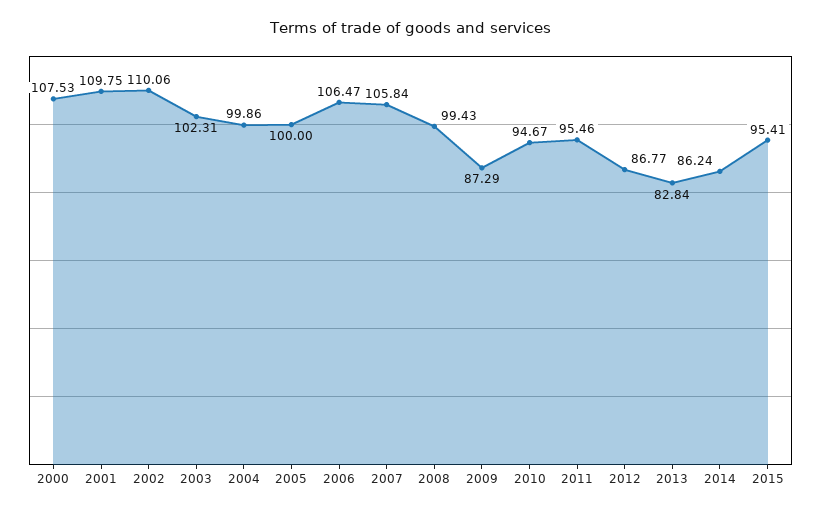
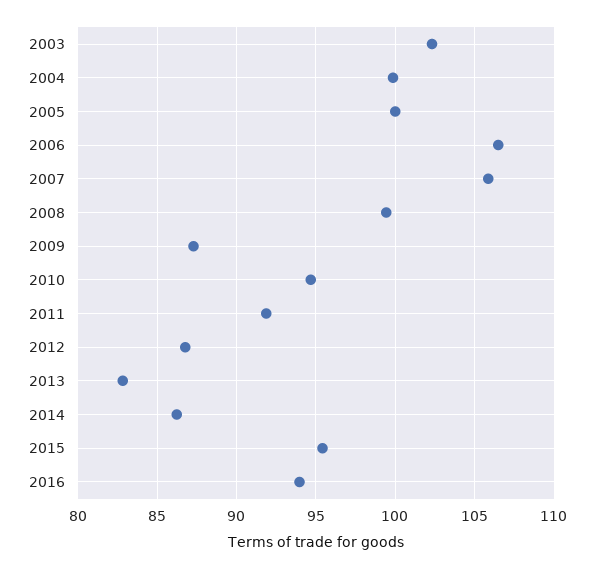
2000: 107.53 -> none
2001: 109.75 -> none
2002: 110.06 -> none
2011: 95.46 -> 92
2016: none -> 94

